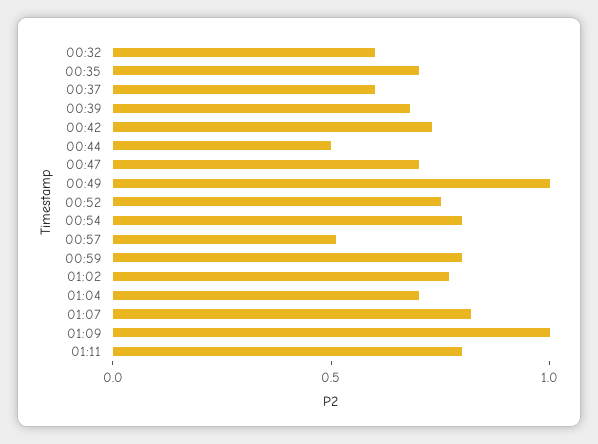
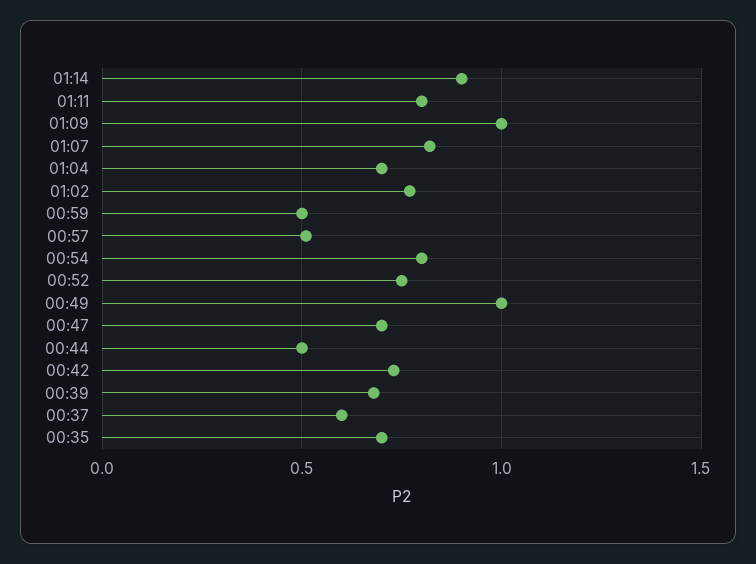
00:32: 0.6 -> none
00:59: 0.8 -> 0.5
01:14: none -> 0.9

